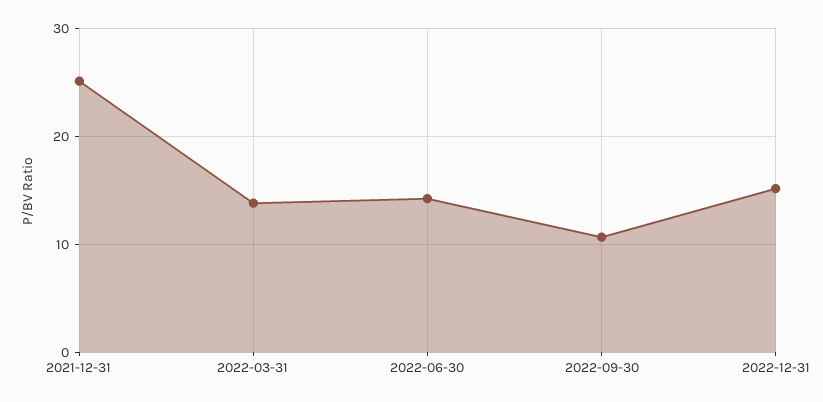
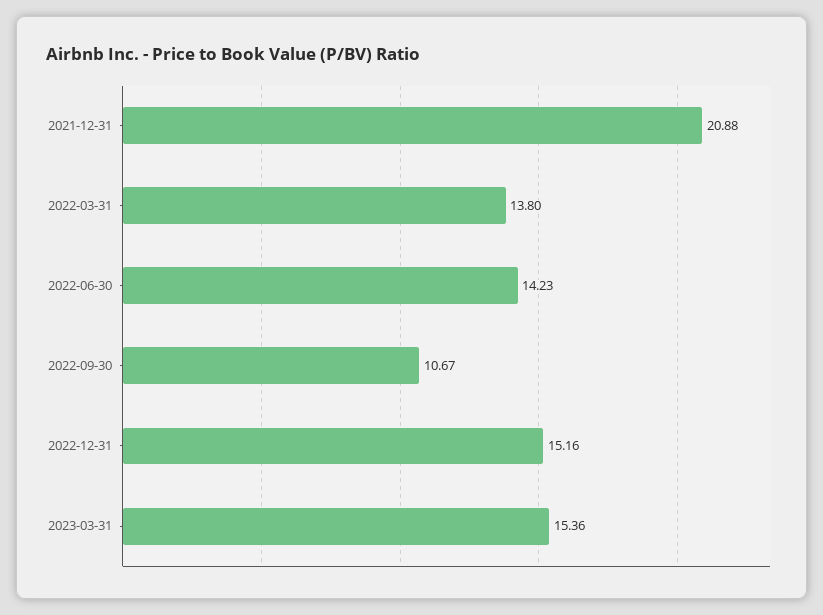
2021-12-31: 25 -> 20.88
2023-03-31: none -> 15.36

